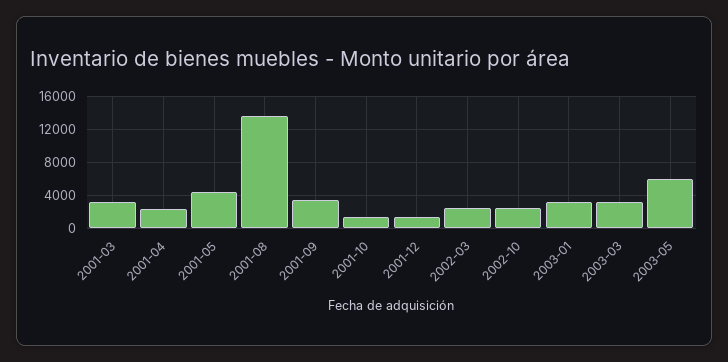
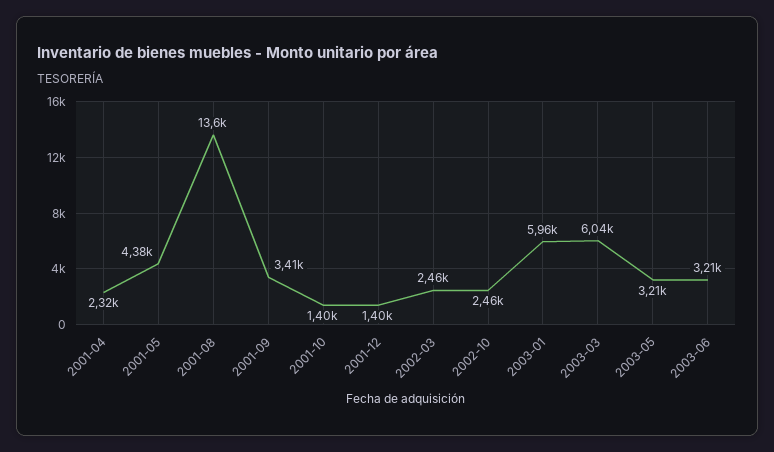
2001-03: 3000 -> none
2003-01: 3000 -> 5960
2003-03: 3000 -> 6040
2003-05: 6000 -> 3210
2003-06: none -> 3210

